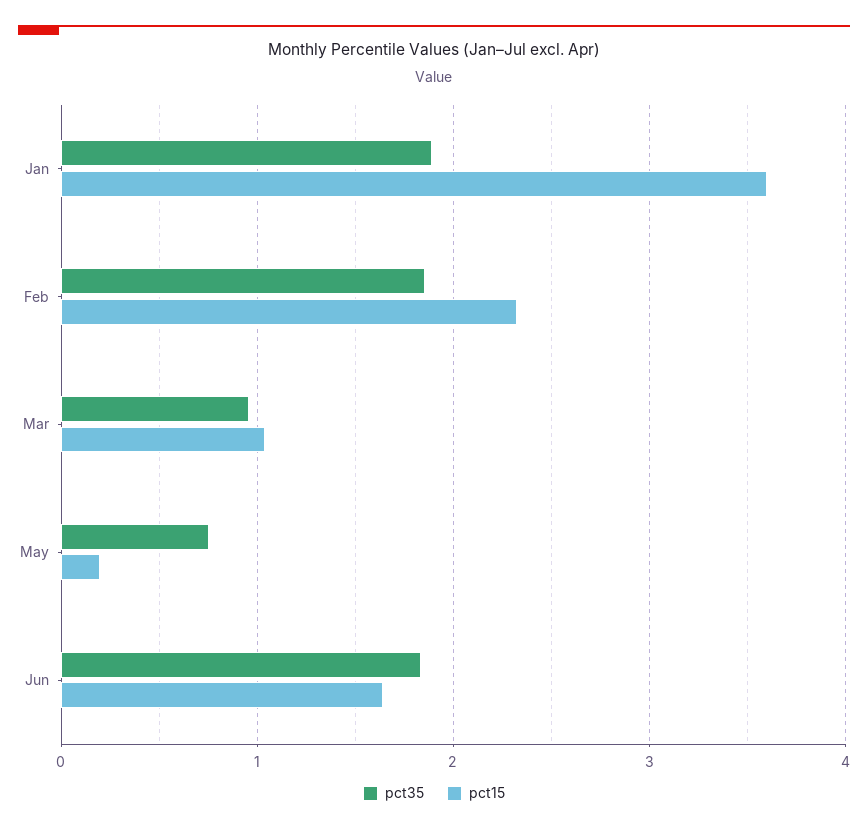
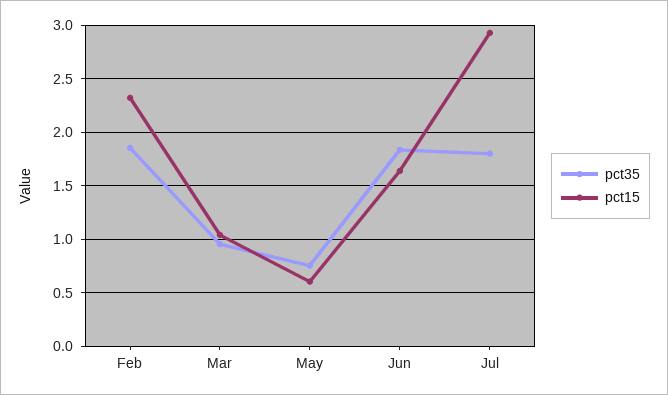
pct35, Jan: 1.9 -> none
pct15, Jan: 3.6 -> none
pct15, May: 0.2 -> 0.6
pct35, Jul: none -> 1.8
pct15, Jul: none -> 2.9

